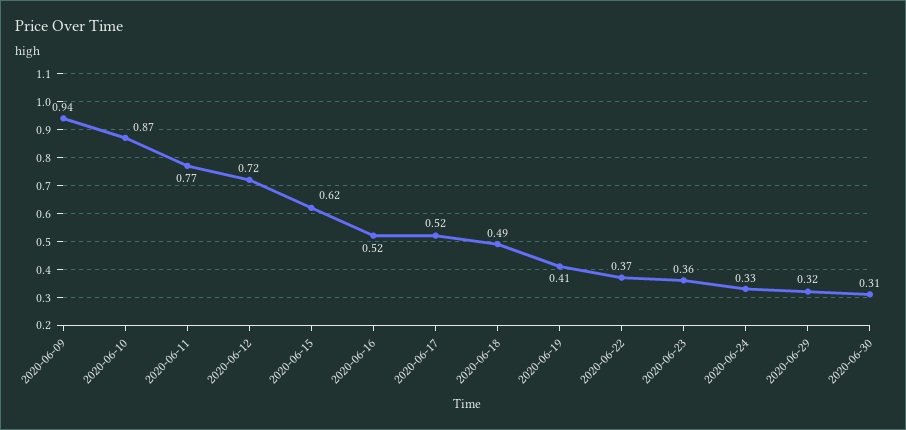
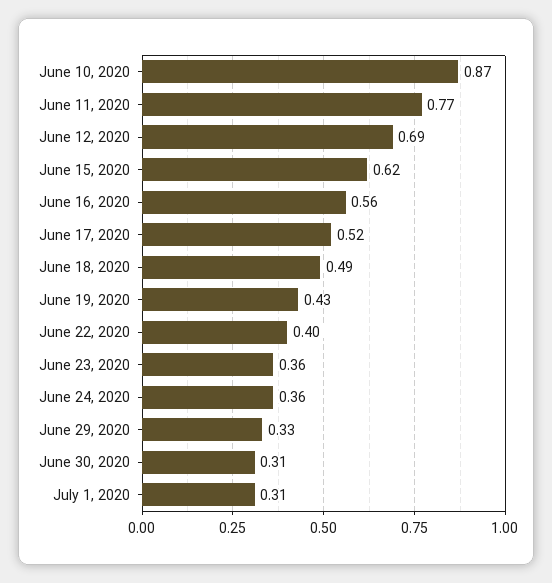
2020-06-09: 0.94 -> none
2020-06-12: 0.72 -> 0.69
2020-06-16: 0.52 -> 0.56
2020-06-19: 0.41 -> 0.43
2020-06-22: 0.37 -> 0.4
2020-06-24: 0.33 -> 0.36
2020-06-29: 0.32 -> 0.33
July 1, 2020: none -> 0.31

